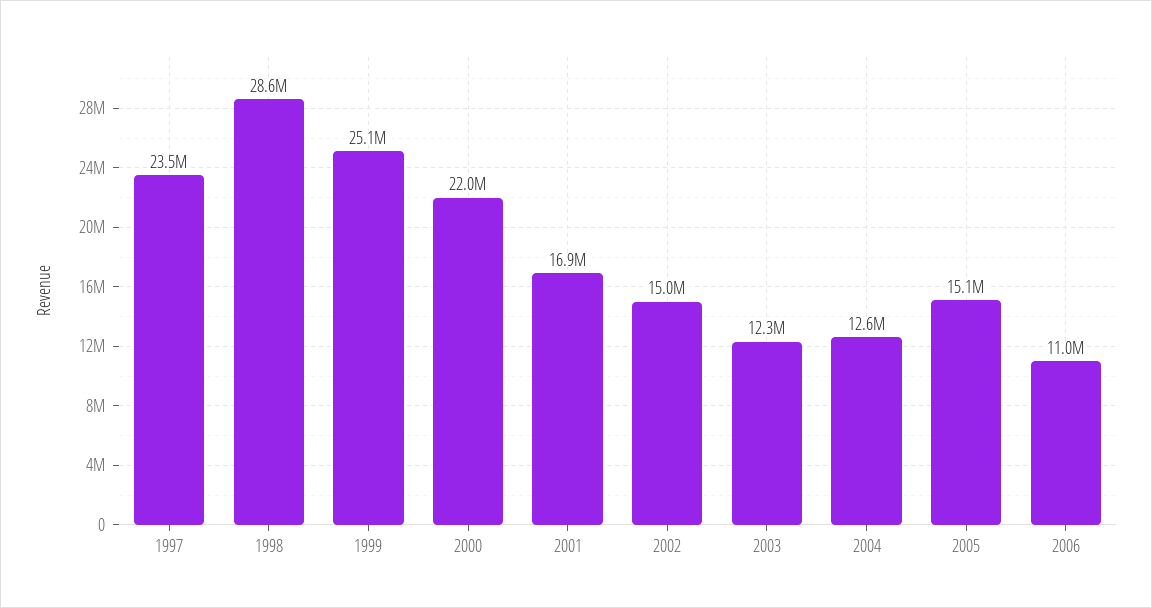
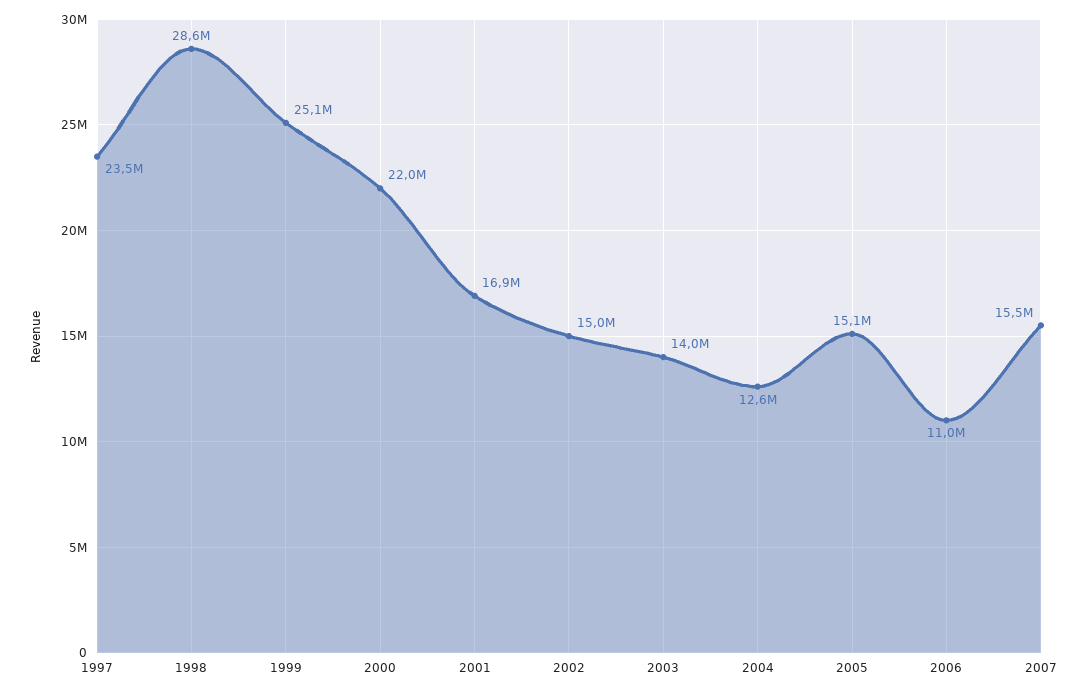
2003: 12300000 -> 14000000
2007: none -> 15500000

